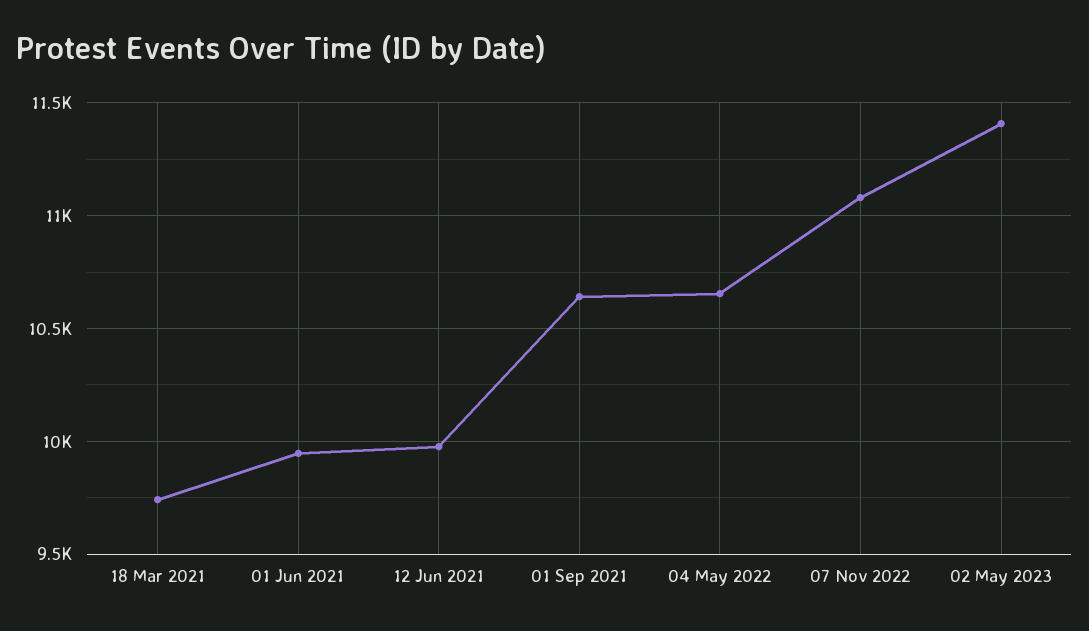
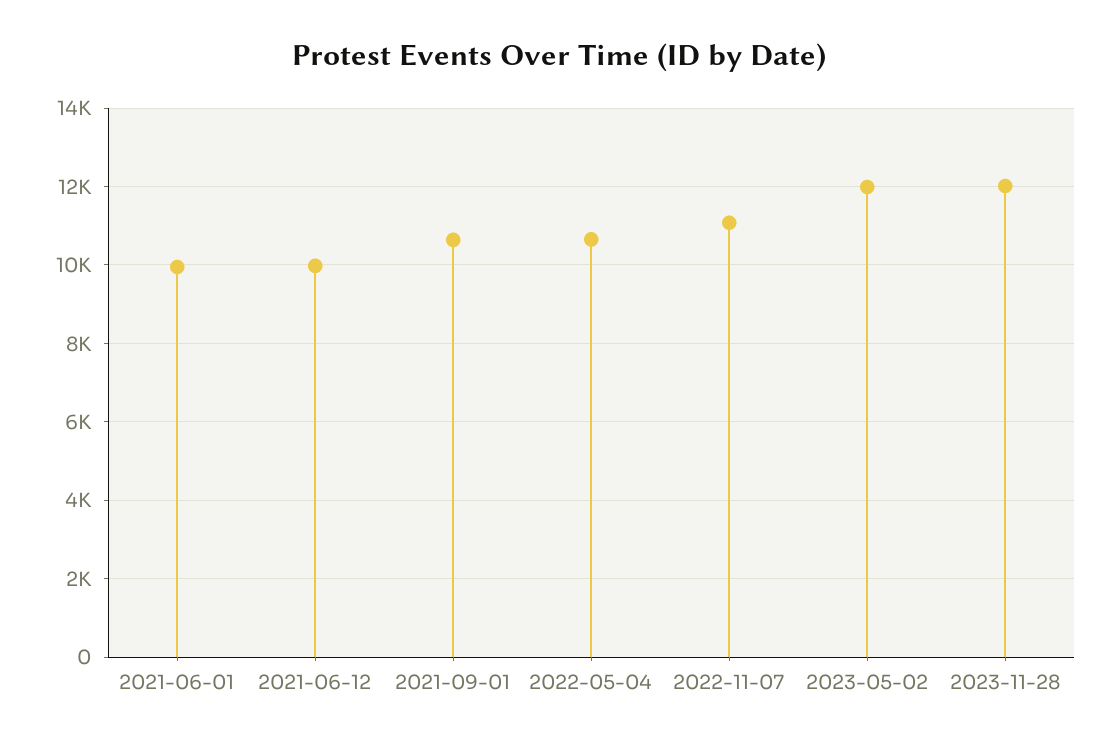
18 Mar 2021: 9750 -> none
02 May 2023: 11400 -> 12000
2023-11-28: none -> 12000

